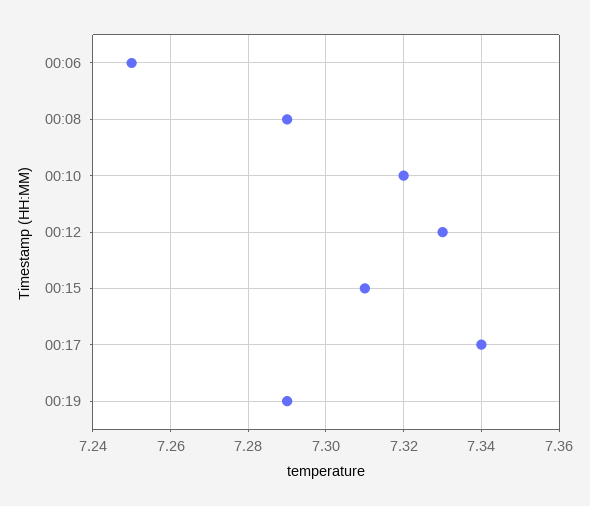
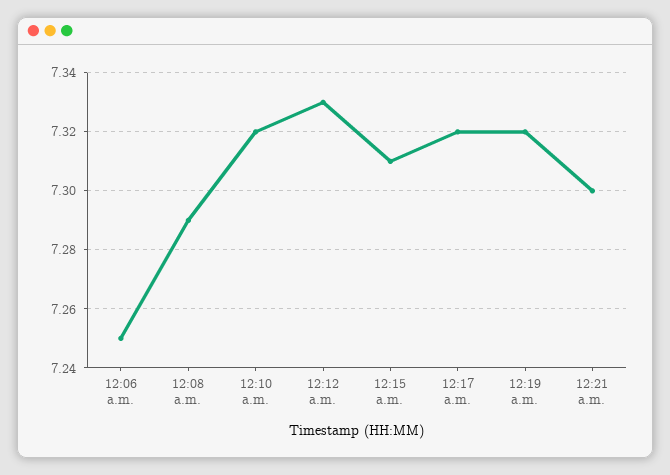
00:17: 7.34 -> 7.32
00:19: 7.29 -> 7.32
12:21 a.m.: none -> 7.3

